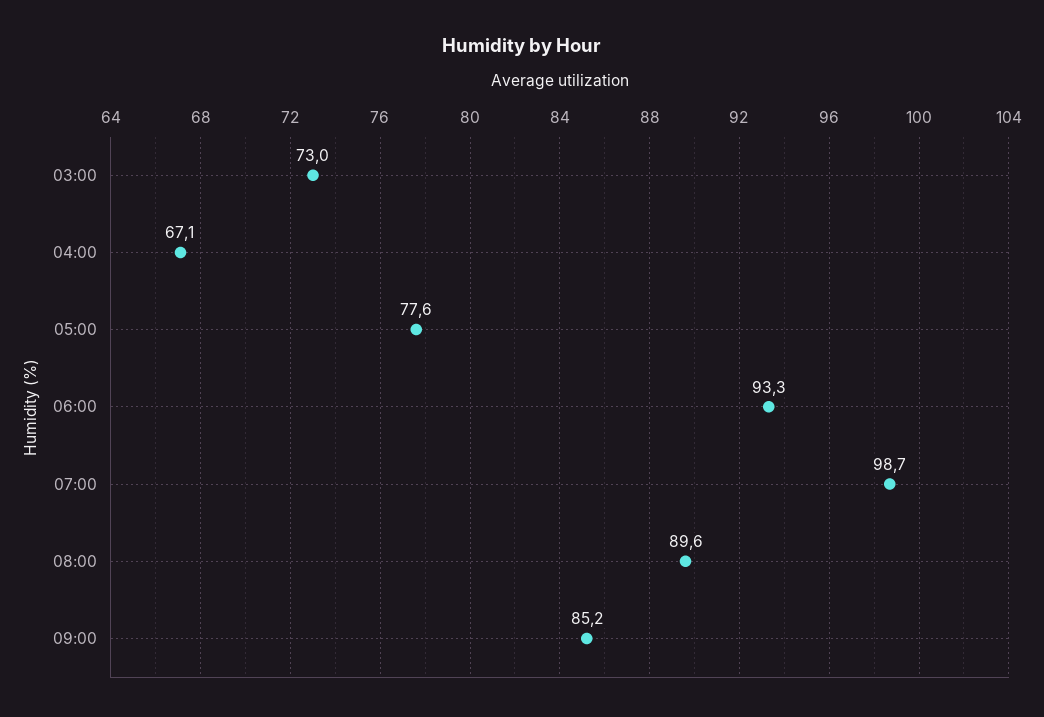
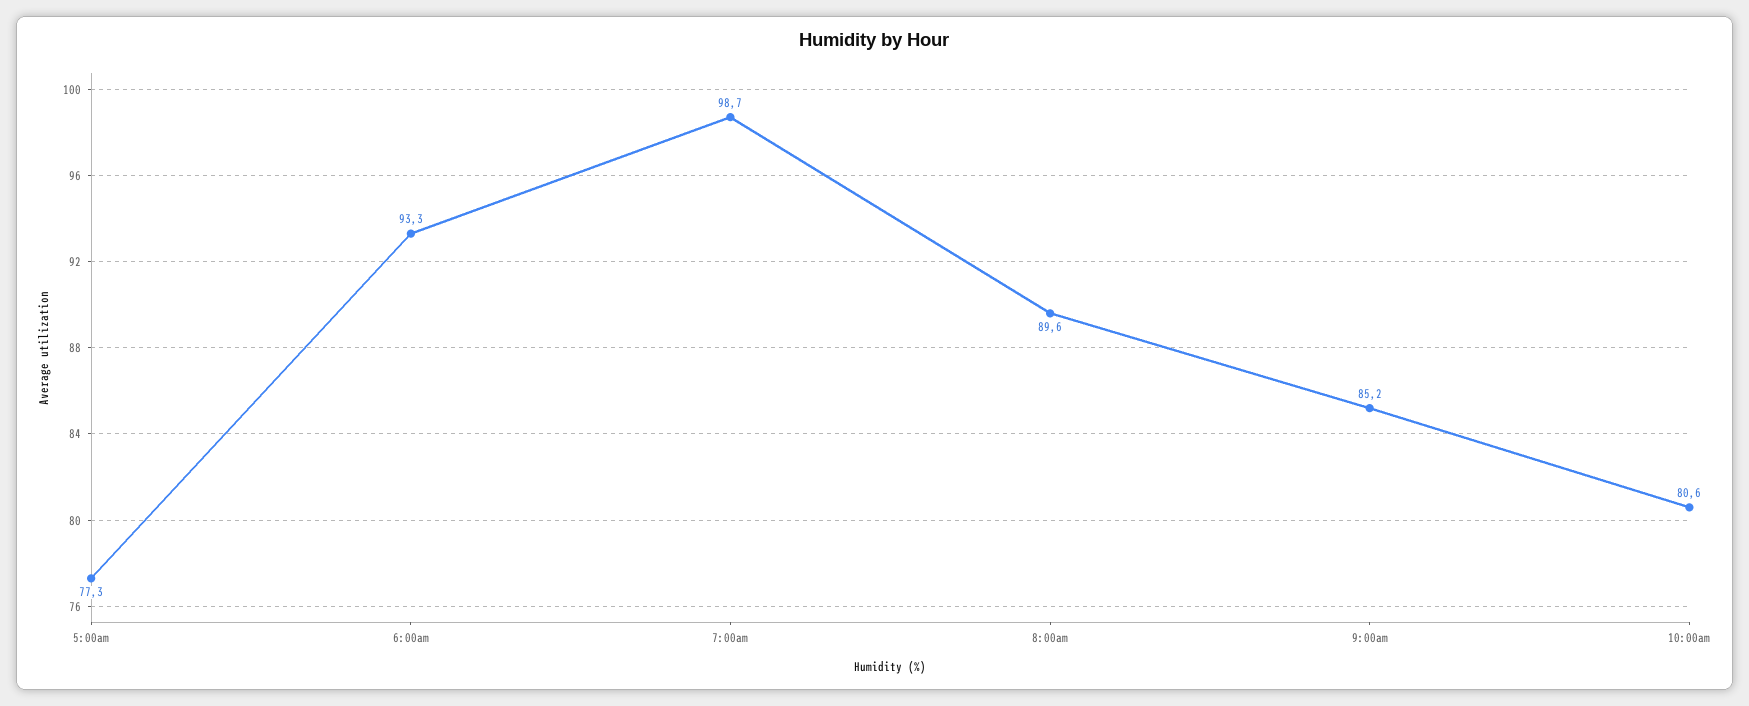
03:00: 73 -> none
04:00: 67.1 -> none
05:00: 77.6 -> 77.3
10:00am: none -> 80.6

